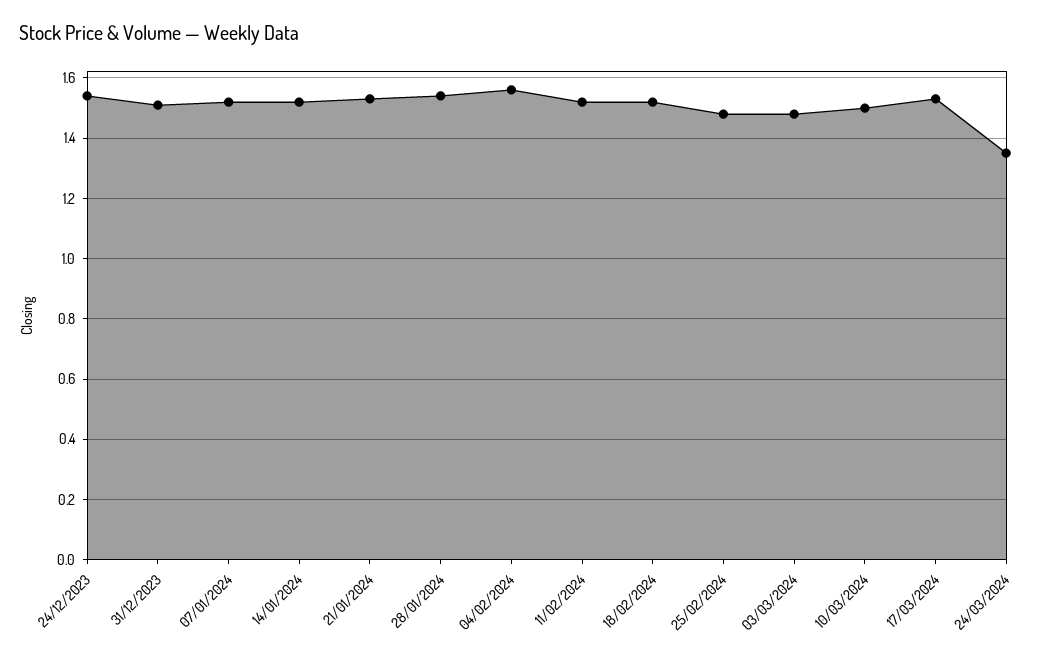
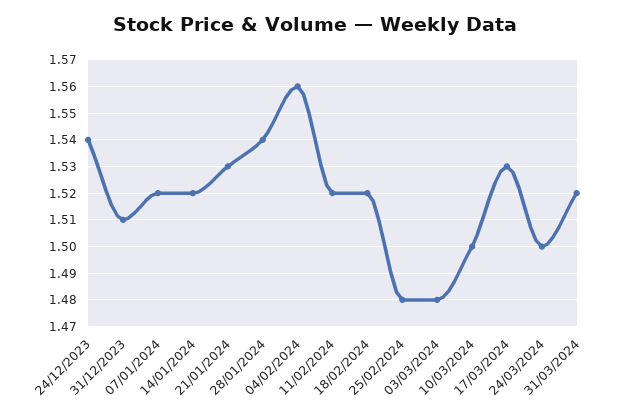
24/03/2024: 1.35 -> 1.5
31/03/2024: none -> 1.52

